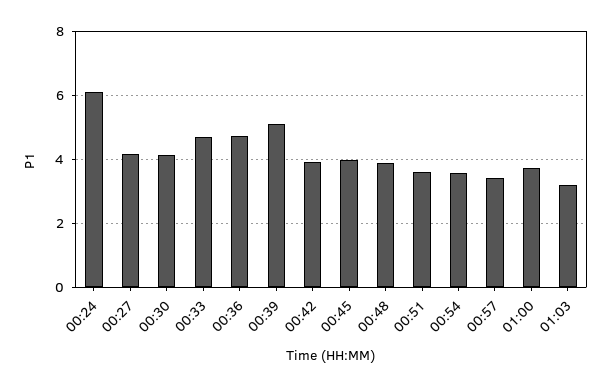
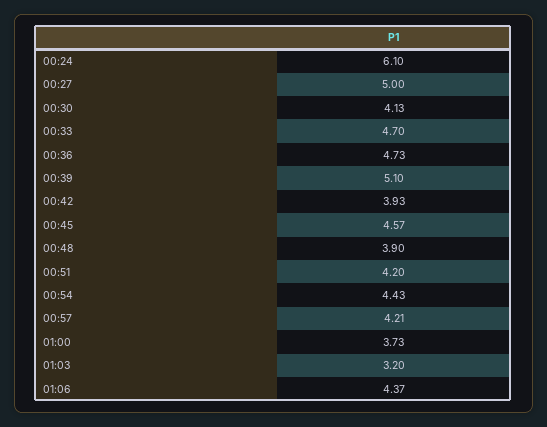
00:27: 4.2 -> 5
00:45: 4 -> 4.57
00:51: 3.6 -> 4.2
00:54: 3.6 -> 4.43
00:57: 3.4 -> 4.21
01:06: none -> 4.37

